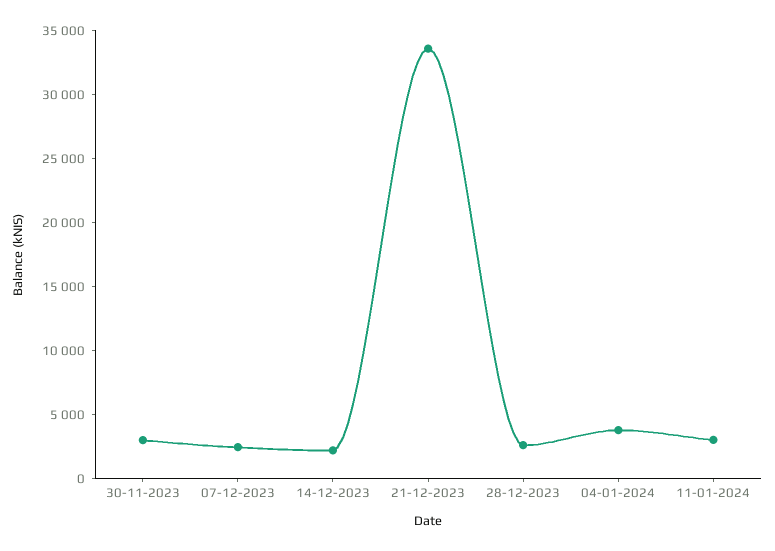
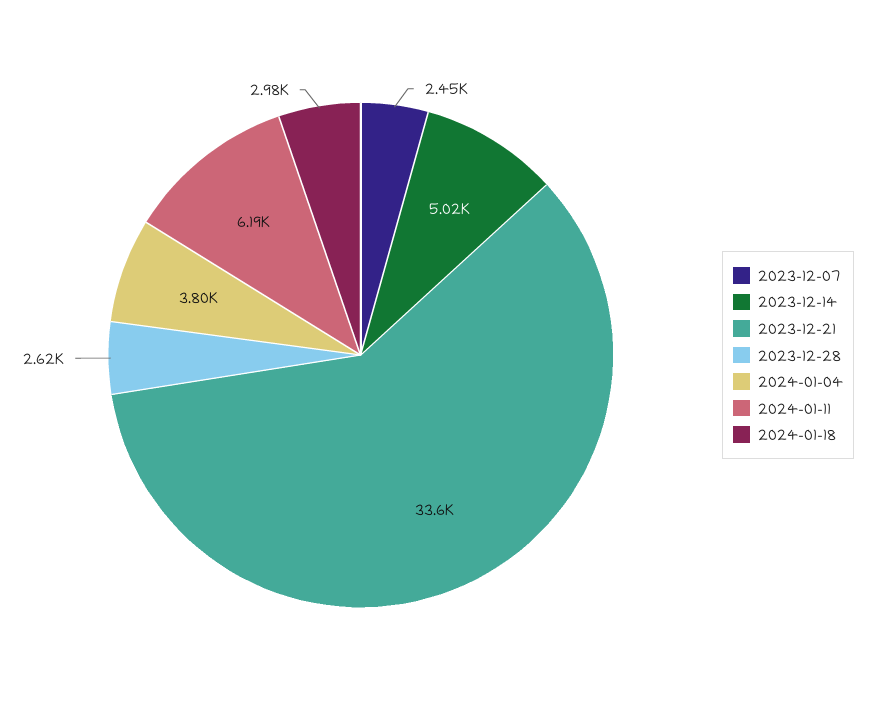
30-11-2023: 3000 -> none
14-12-2023: 2000 -> 5020
11-01-2024: 3000 -> 6190
2024-01-18: none -> 2980

